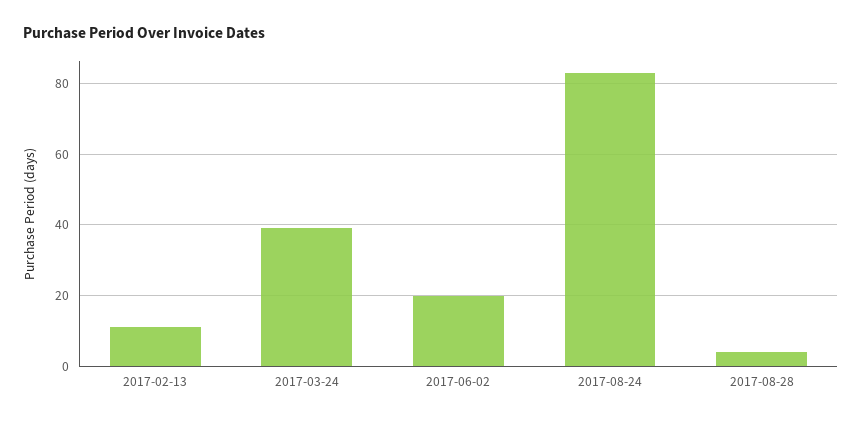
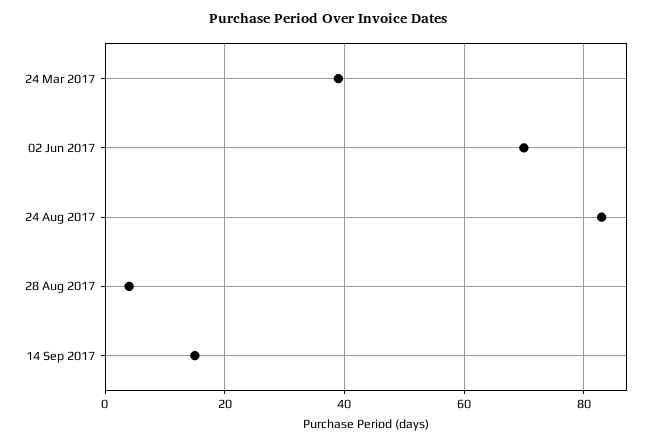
2017-02-13: 10 -> none
2017-06-02: 20 -> 70
14 Sep 2017: none -> 15

